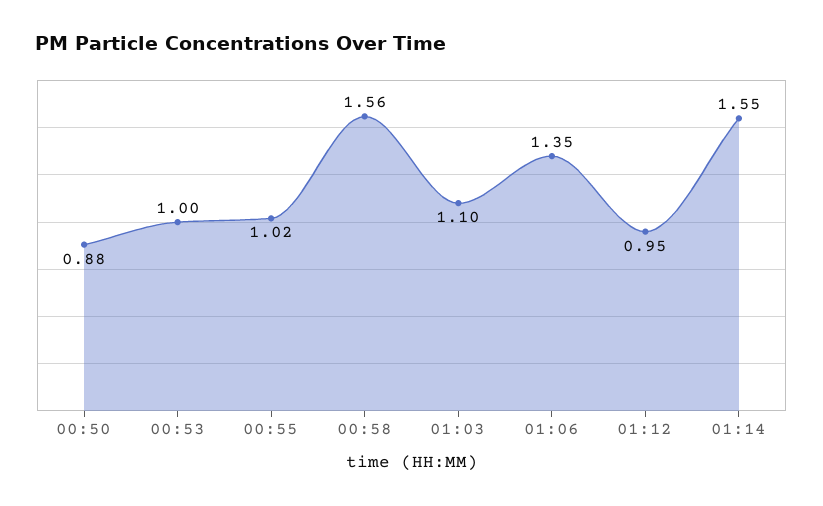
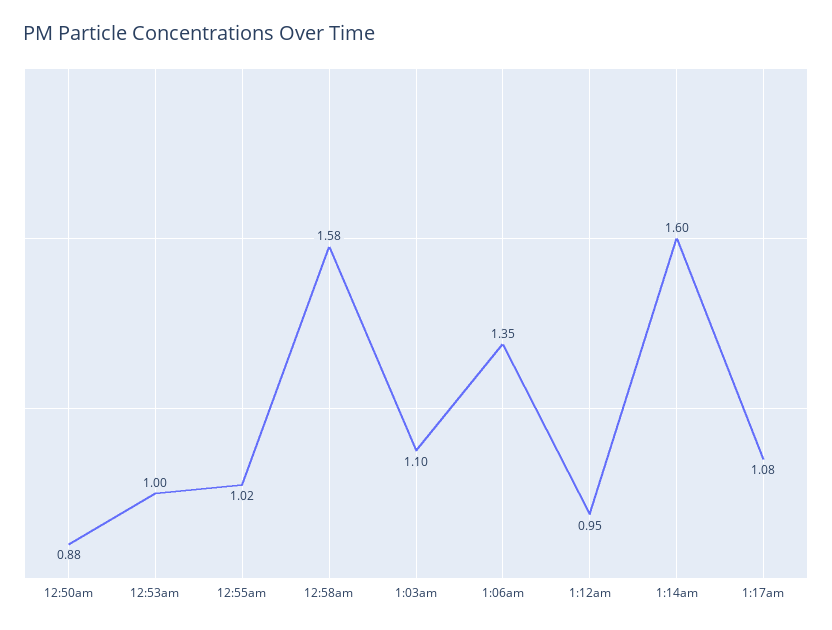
00:58: 1.56 -> 1.58
01:14: 1.55 -> 1.6
1:17am: none -> 1.08

